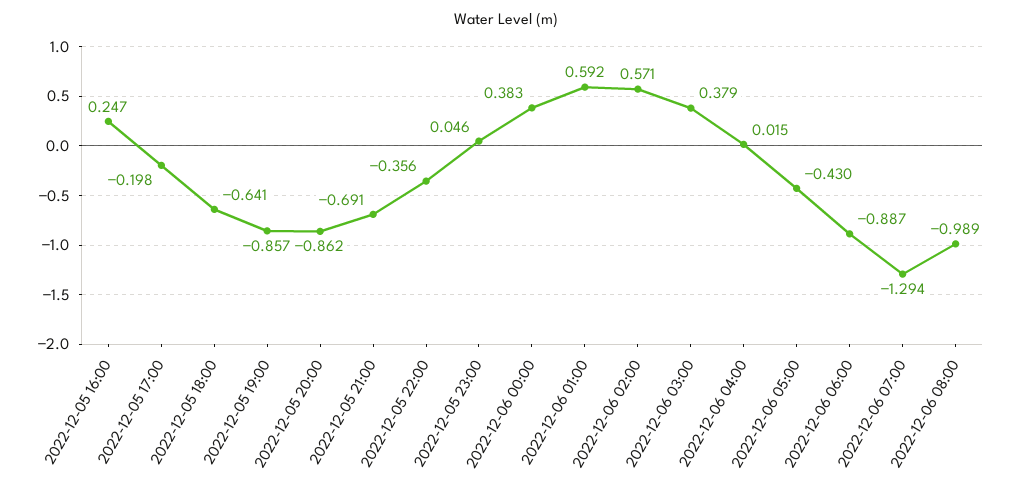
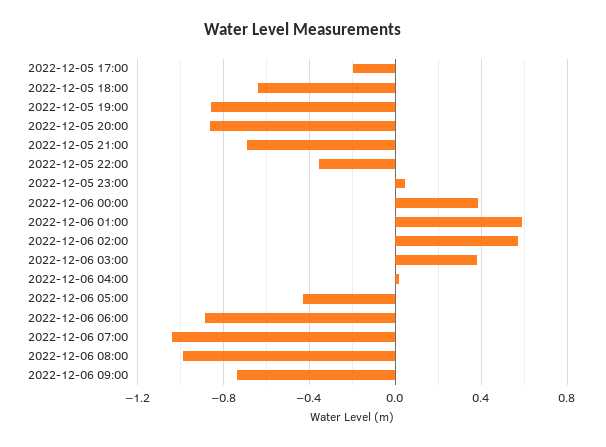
2022-12-05 16:00: 0.247 -> none
2022-12-06 07:00: -1.294 -> -1.05
2022-12-06 09:00: none -> -0.75

